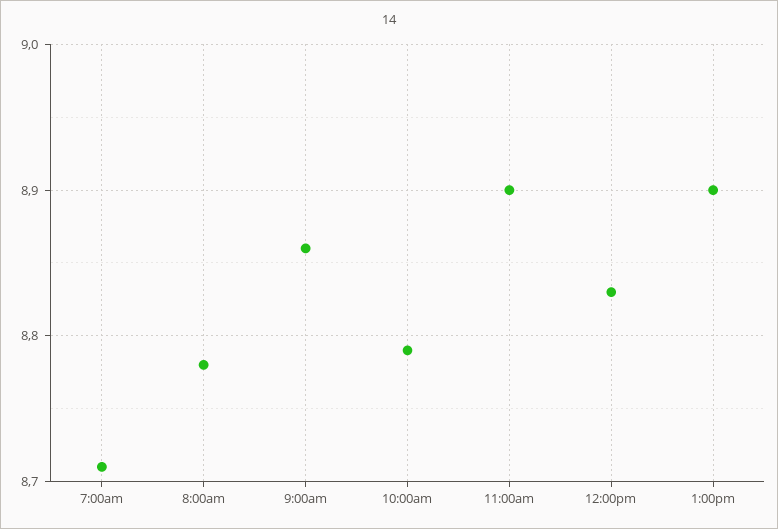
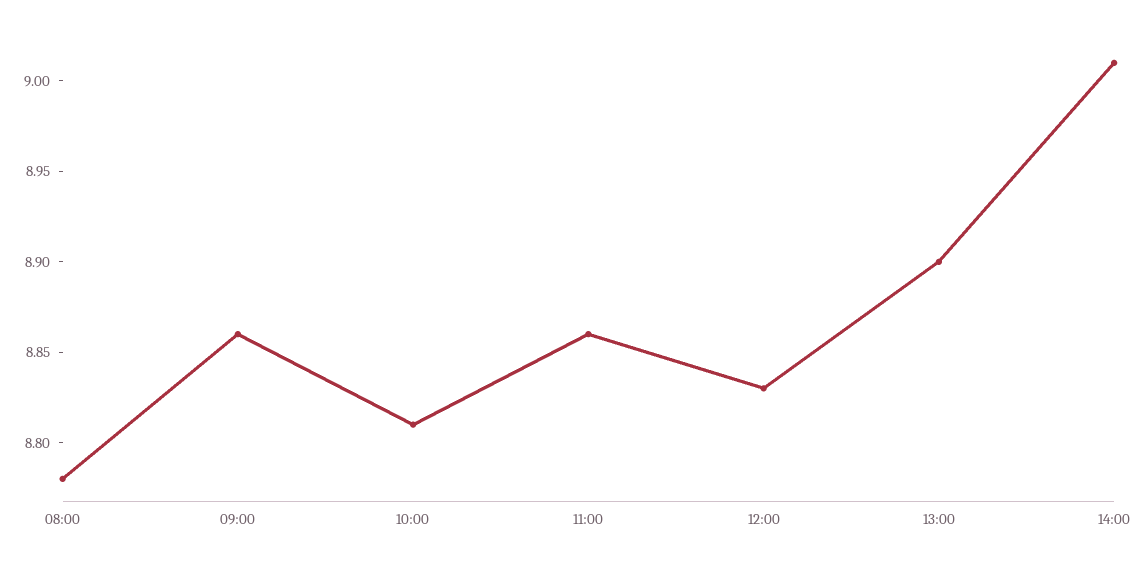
7:00am: 8.71 -> none
10:00am: 8.79 -> 8.81
11:00am: 8.9 -> 8.86
14:00: none -> 9.01

